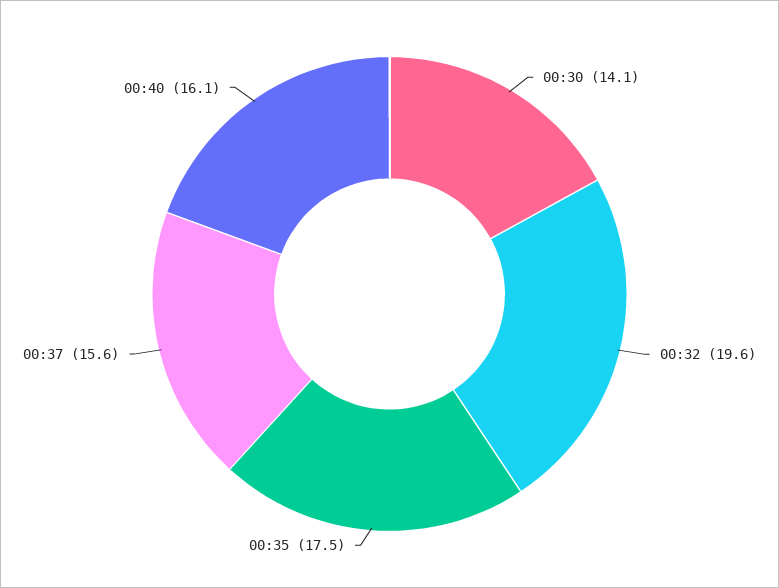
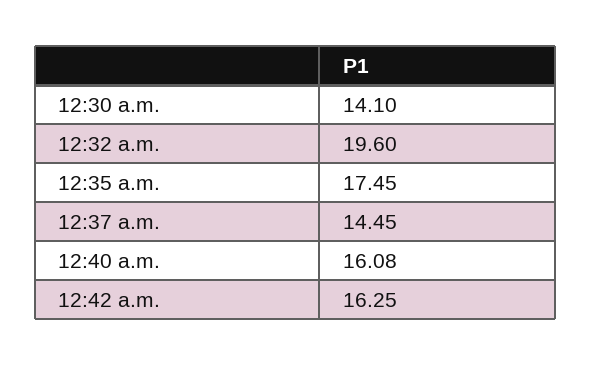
00:37: 15.6 -> 14.45
12:42 a.m.: none -> 16.25

